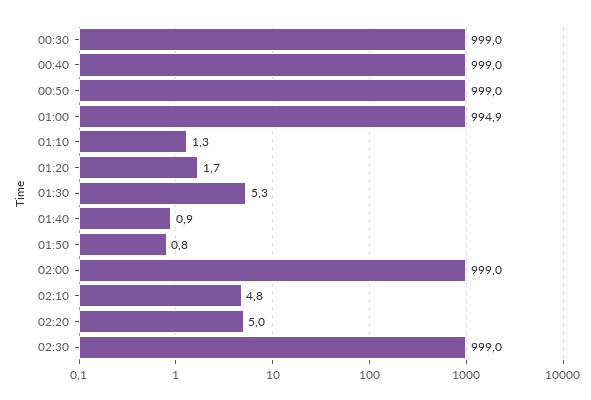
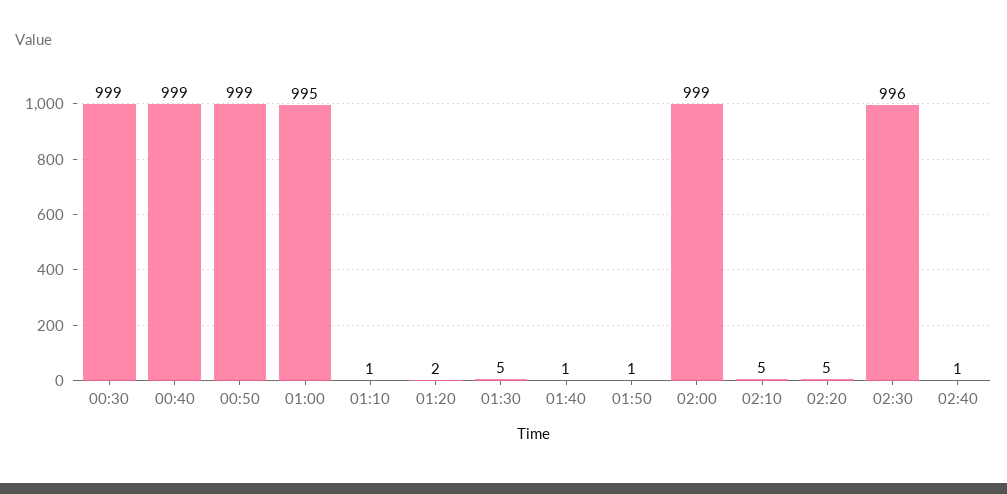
02:30: 999 -> 996
02:40: none -> 1

